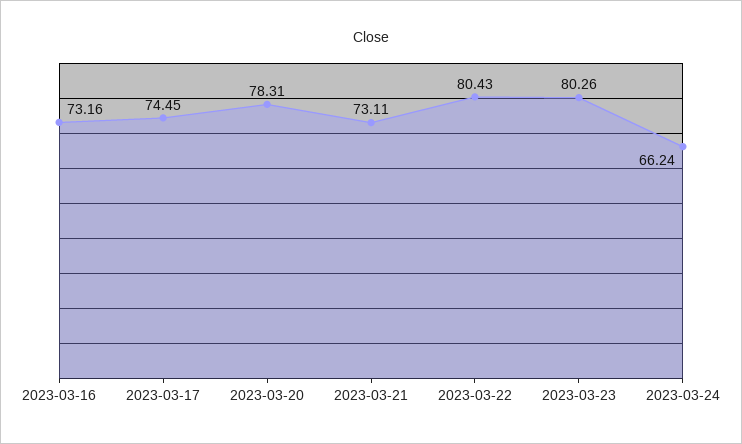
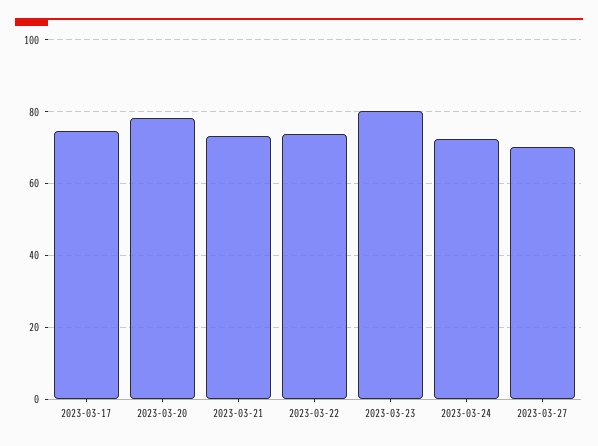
2023-03-16: 73.16 -> none
2023-03-22: 80.43 -> 74
2023-03-24: 66.24 -> 72
2023-03-27: none -> 70

